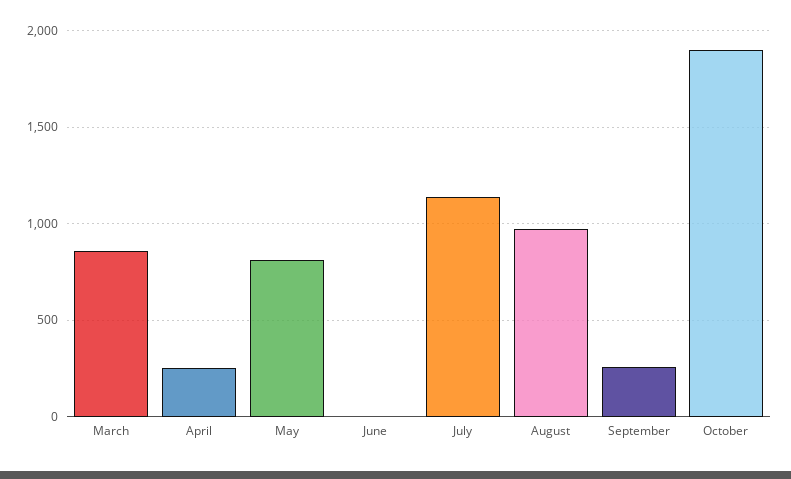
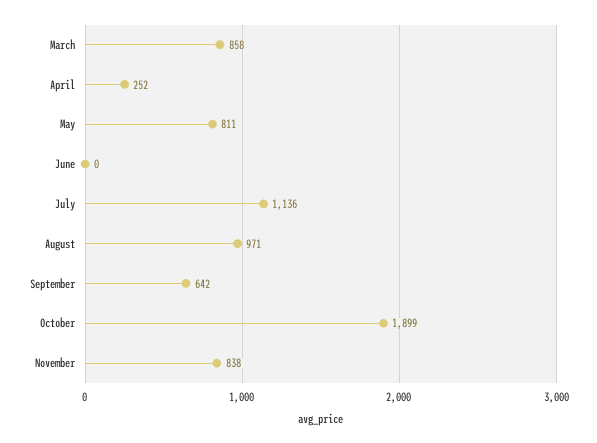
September: 250 -> 642
November: none -> 838

